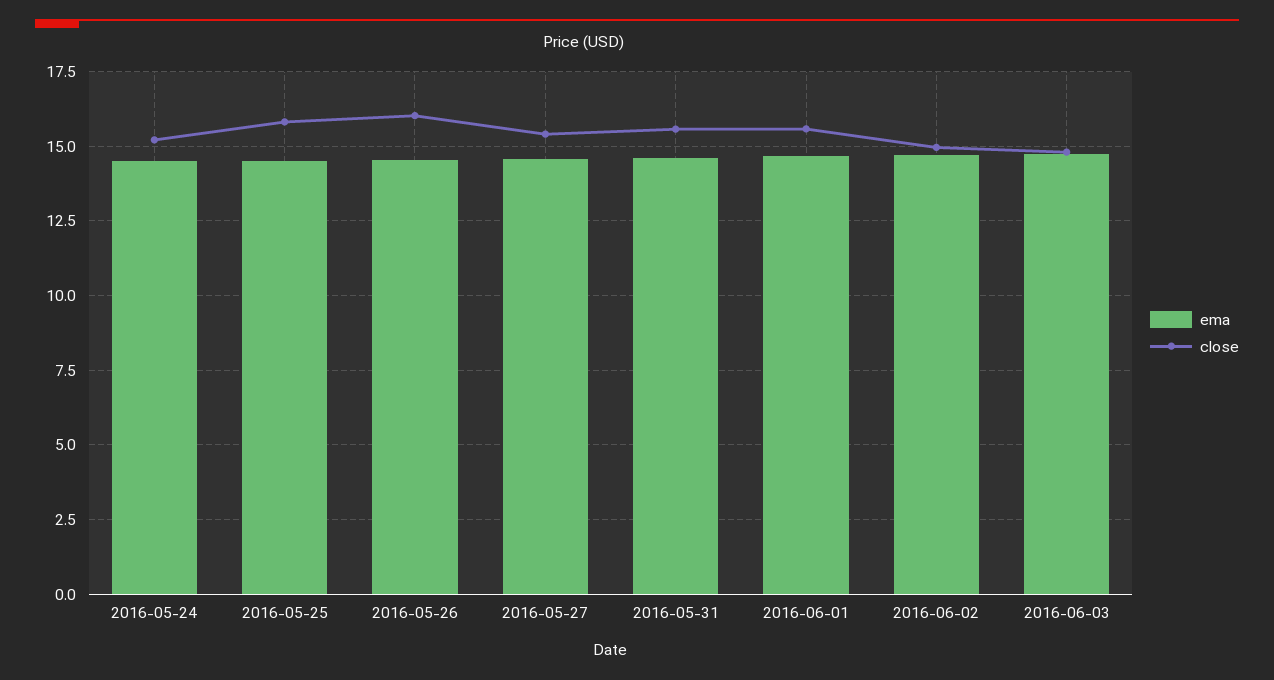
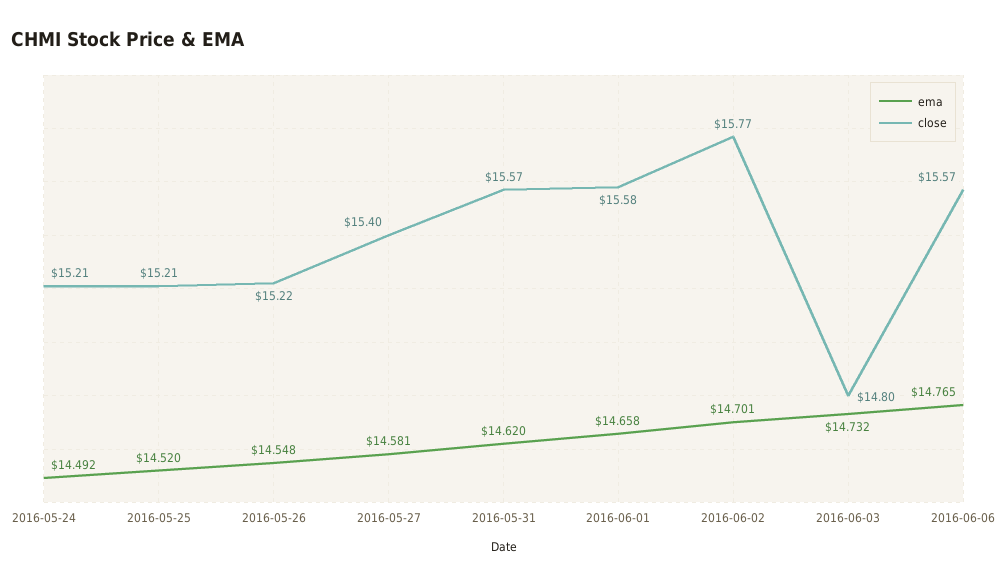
close, 2016-05-25: 15.75 -> 15.21
close, 2016-05-26: 16 -> 15.22
close, 2016-06-02: 15 -> 15.77
ema, 2016-06-06: none -> 14.765
close, 2016-06-06: none -> 15.57

